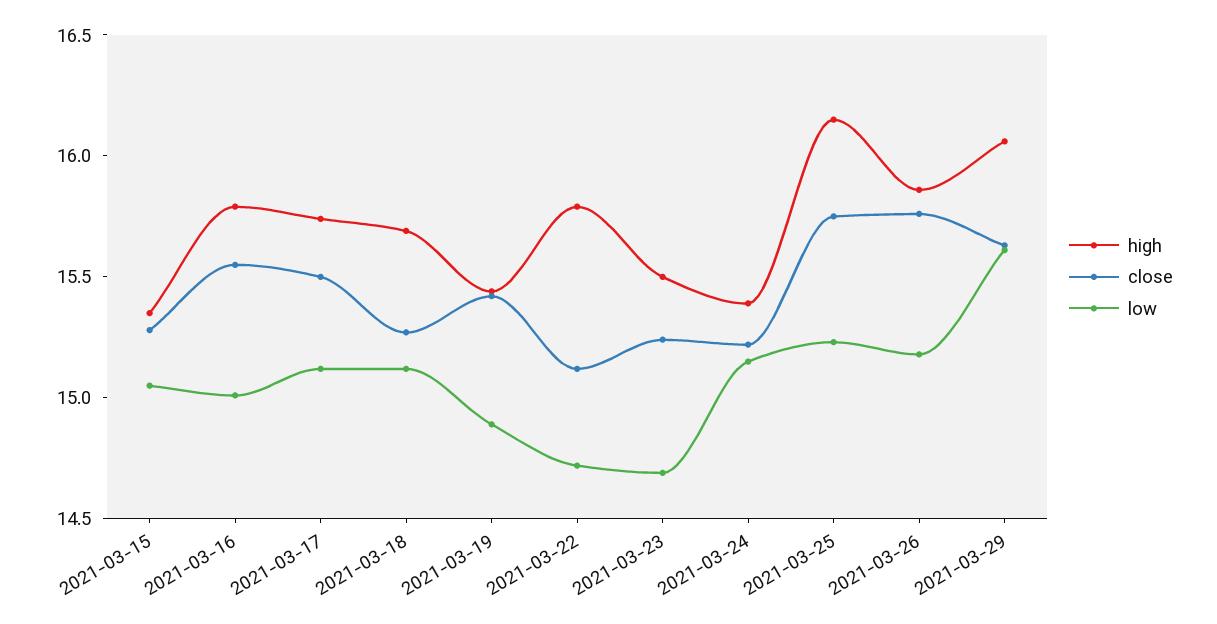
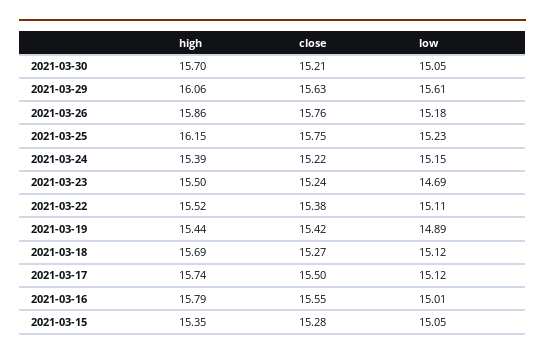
high, 2021-03-22: 15.8 -> 15.52
close, 2021-03-22: 15.1 -> 15.38
low, 2021-03-22: 14.7 -> 15.11
high, 2021-03-30: none -> 15.7
close, 2021-03-30: none -> 15.21
low, 2021-03-30: none -> 15.05

